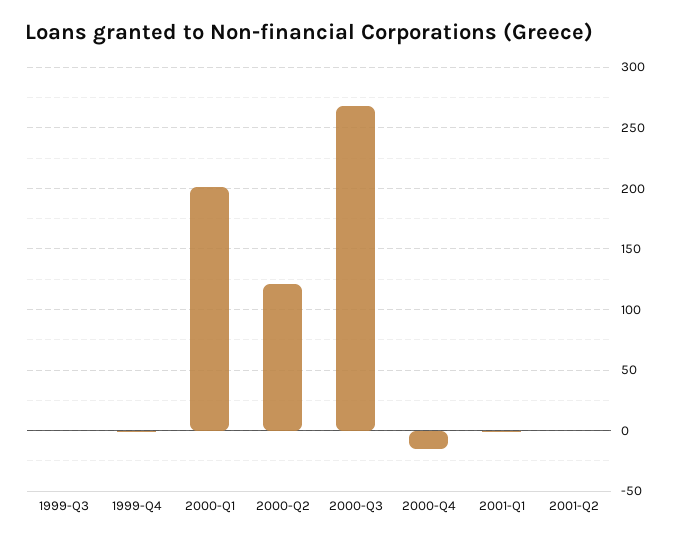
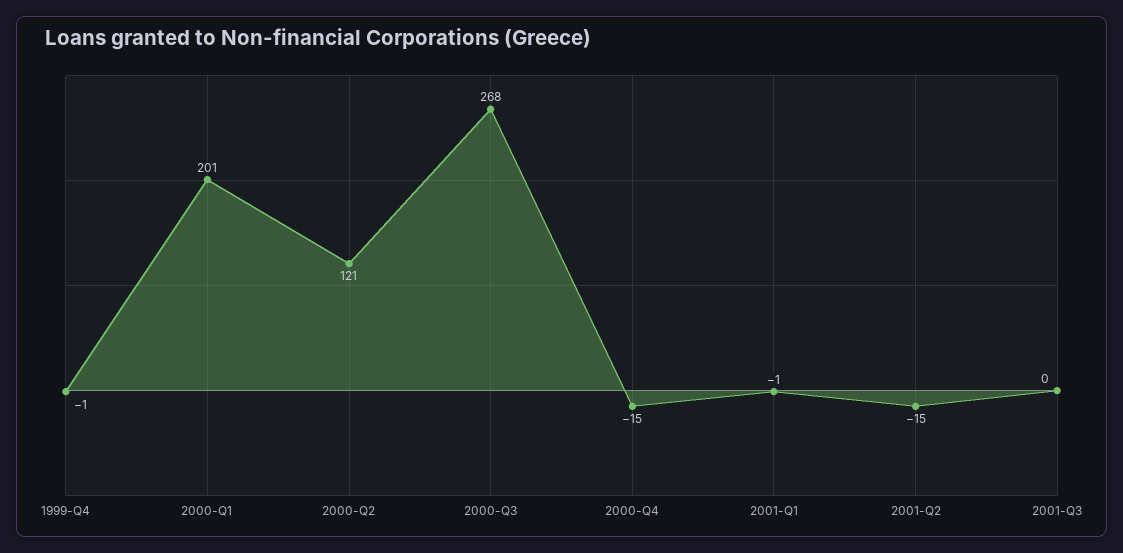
1999-Q3: 0 -> none
2001-Q2: 0 -> -15
2001-Q3: none -> 0

